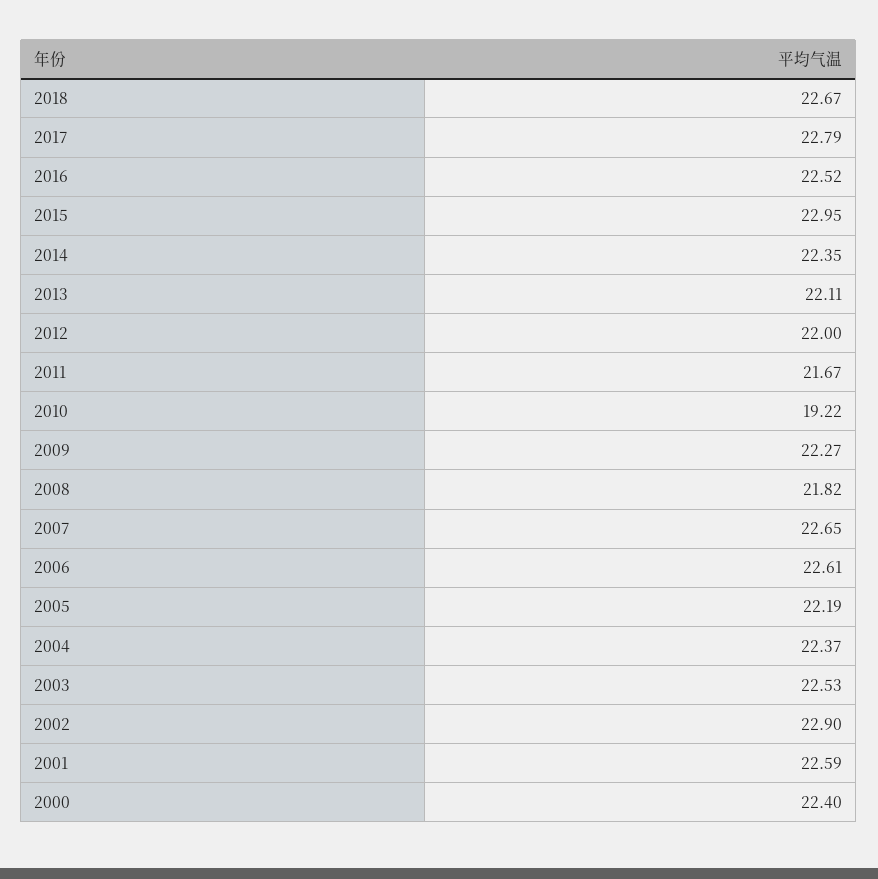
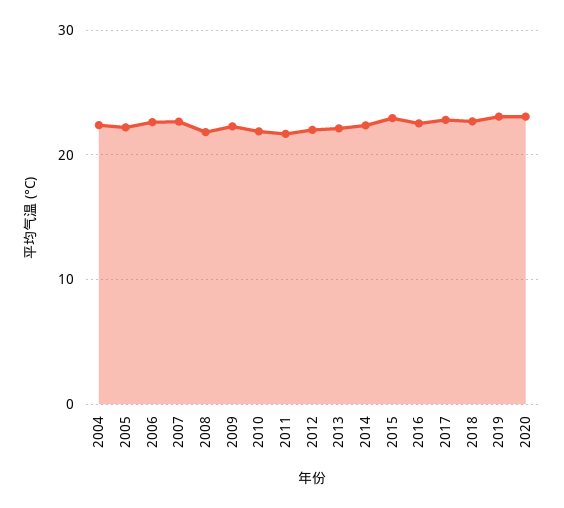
2010: 19.22 -> 22
2003: 22.53 -> none
2002: 22.9 -> none
2001: 22.59 -> none
2000: 22.4 -> none
2019: none -> 23
2020: none -> 23

